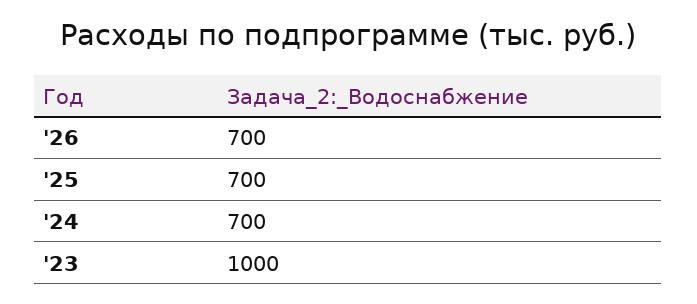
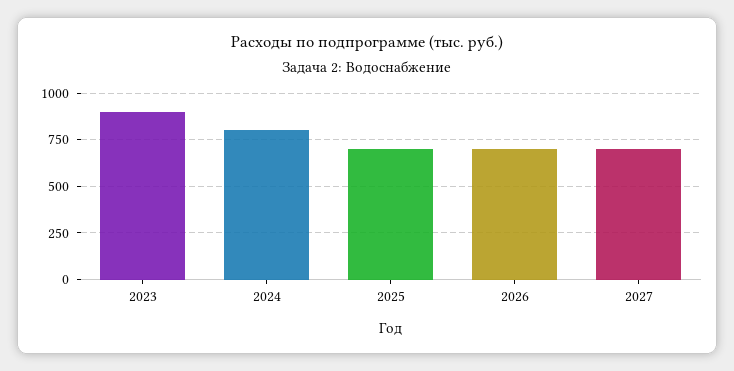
'24: 700 -> 800
'23: 1000 -> 900
2027: none -> 700

